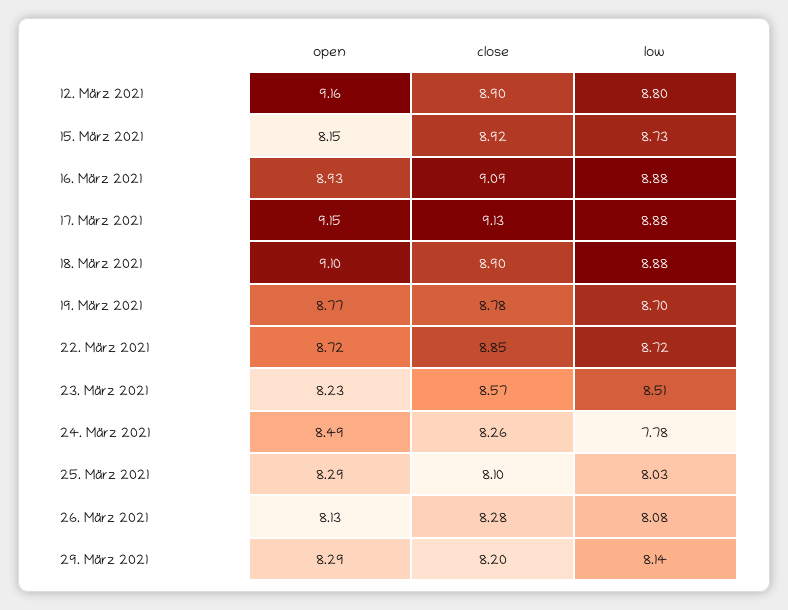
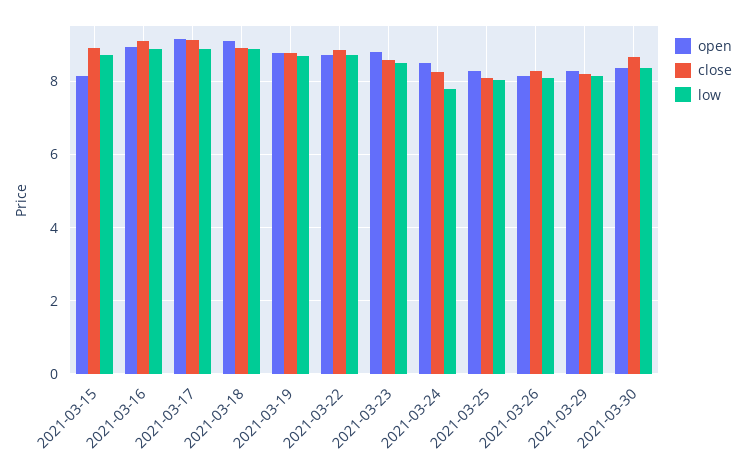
open, 12. März 2021: 9.16 -> none
close, 12. März 2021: 8.9 -> none
low, 12. März 2021: 8.8 -> none
open, 23. März 2021: 8.23 -> 8.8
open, 2021-03-30: none -> 8.4
close, 2021-03-30: none -> 8.6
low, 2021-03-30: none -> 8.4

